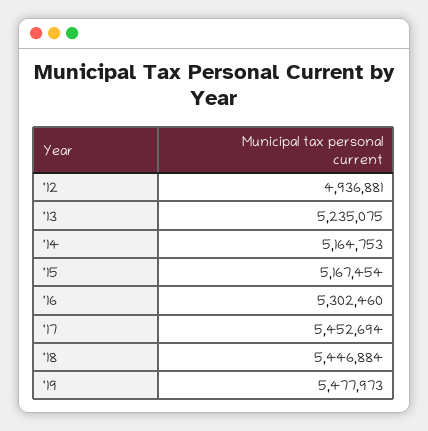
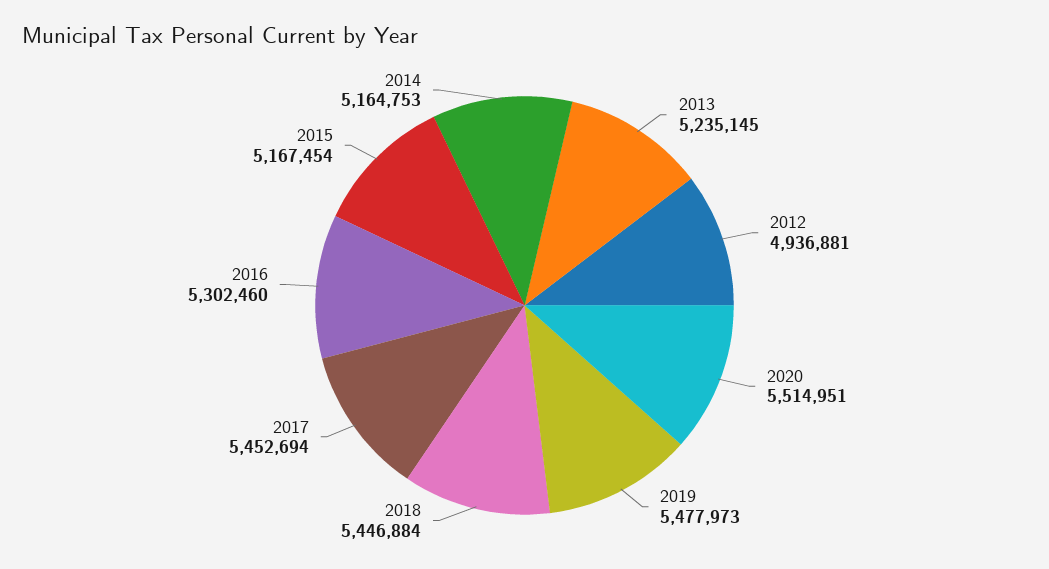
'13: 5235075 -> 5235145
2020: none -> 5514951

